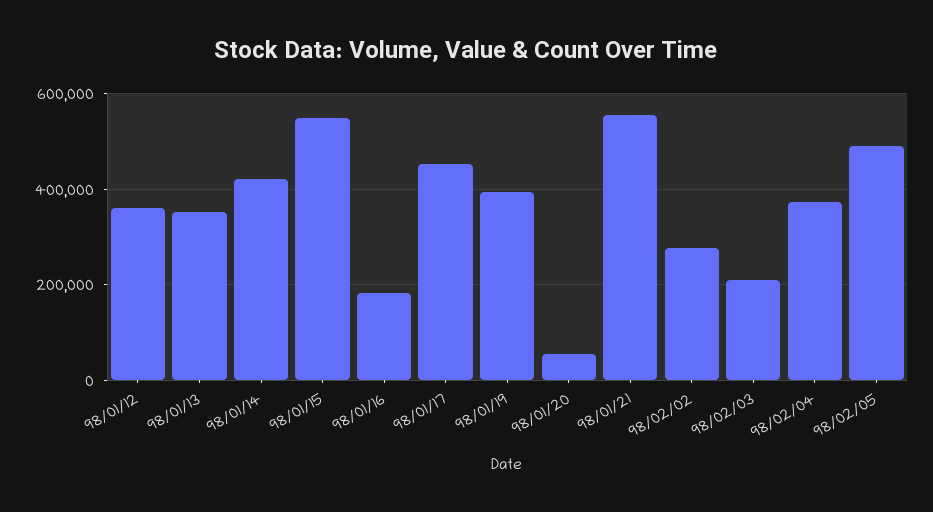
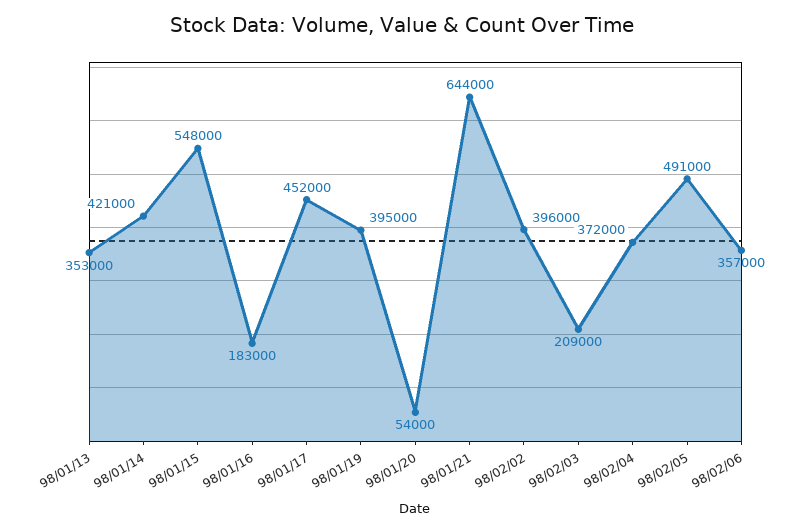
98/01/12: 360000 -> none
98/01/21: 560000 -> 644000
98/02/02: 280000 -> 396000
98/02/06: none -> 357000

